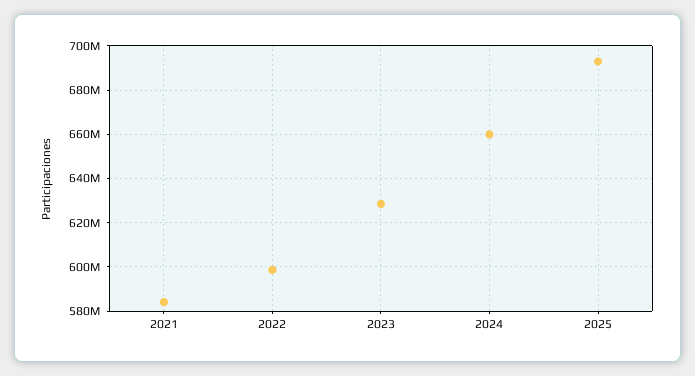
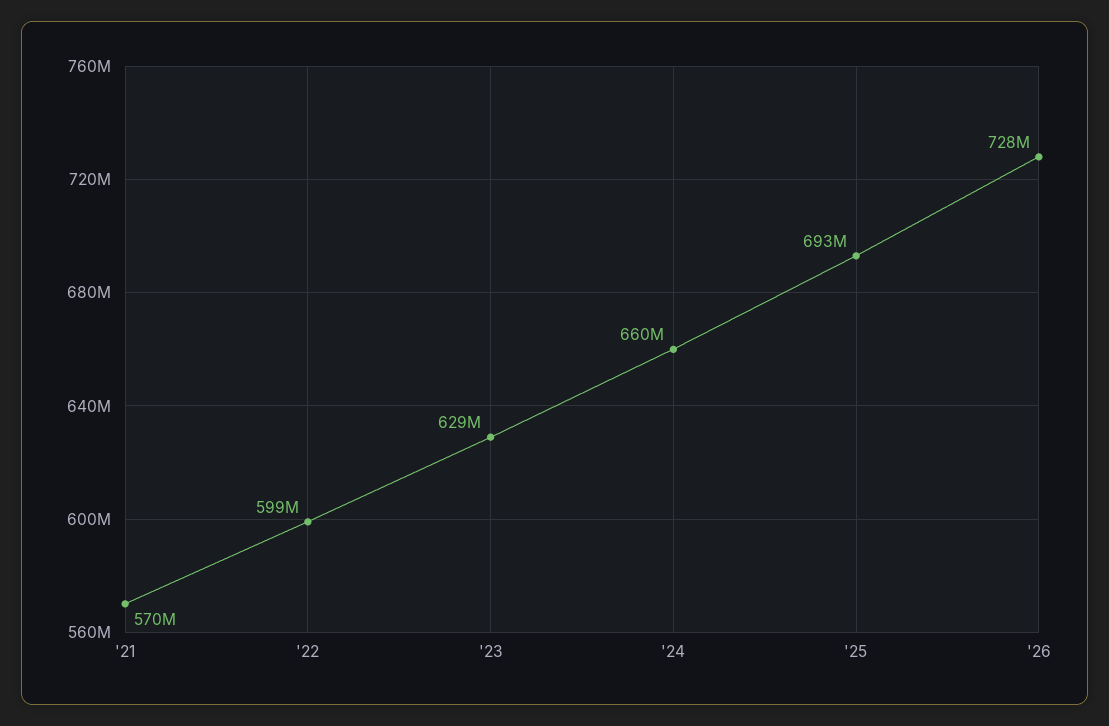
2021: 585000000 -> 570000000
'26: none -> 728000000

